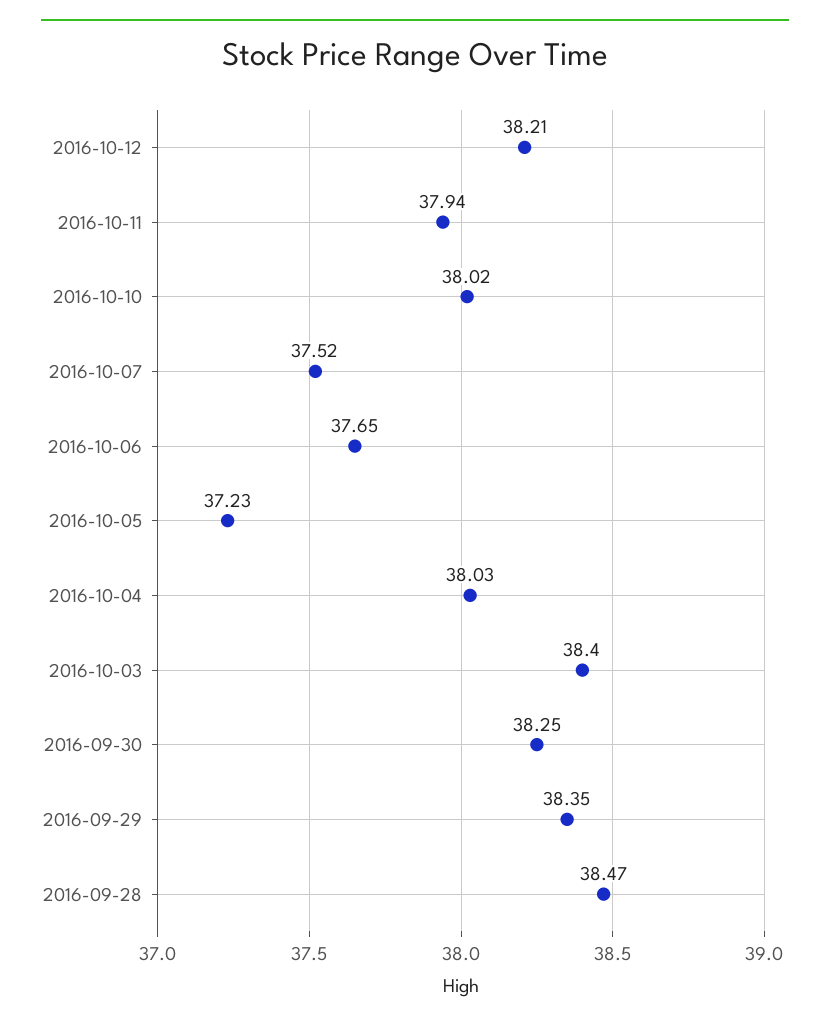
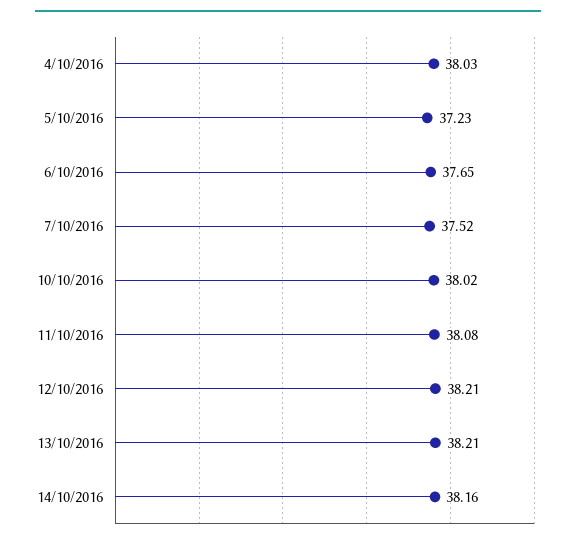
2016-10-11: 37.94 -> 38.08
2016-10-03: 38.4 -> none
2016-09-30: 38.25 -> none
2016-09-29: 38.35 -> none
2016-09-28: 38.47 -> none
13/10/2016: none -> 38.21
14/10/2016: none -> 38.16

